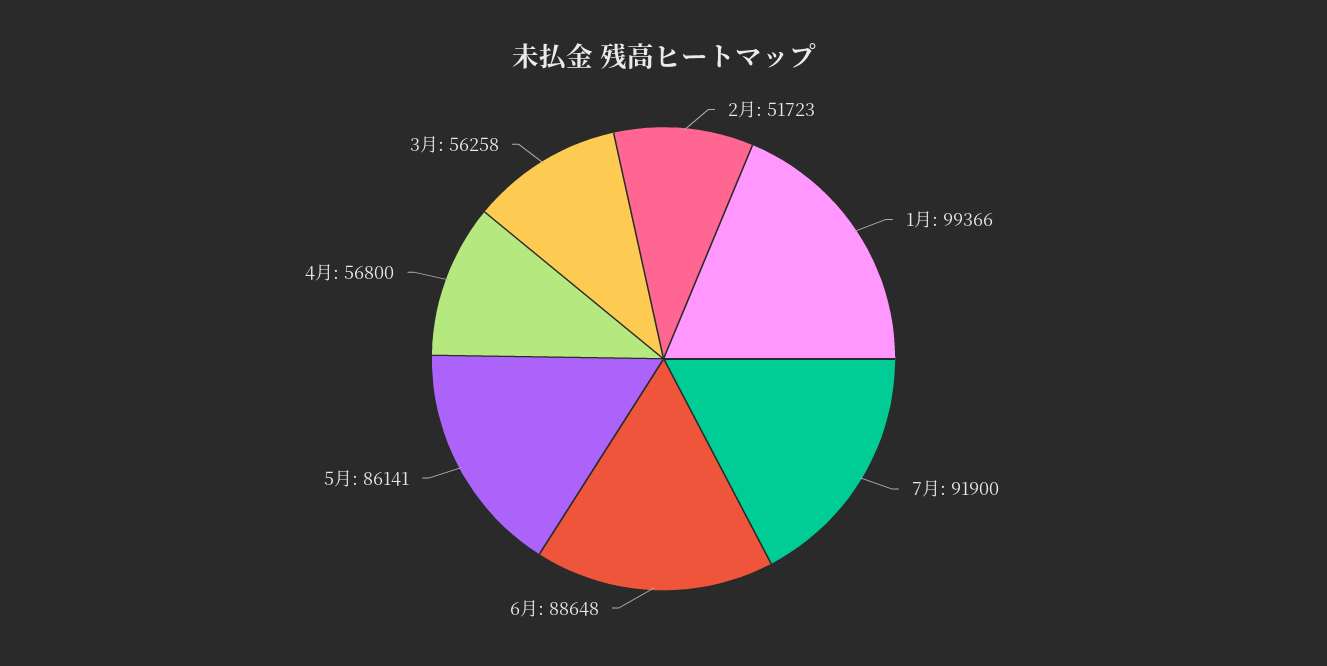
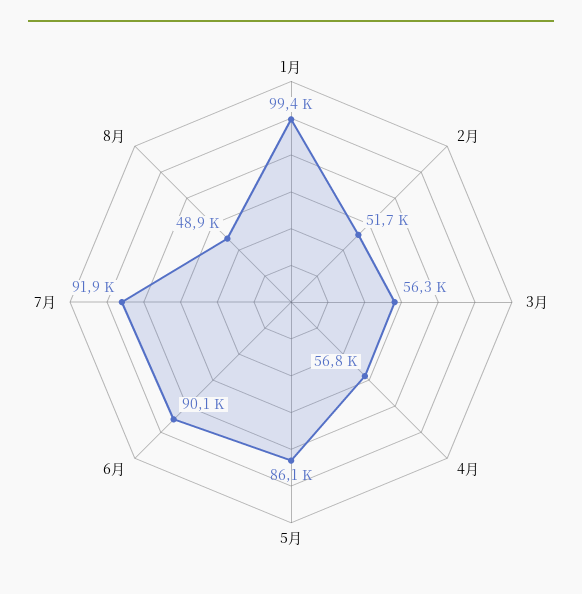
6月: 88648 -> 90100
8月: none -> 48900

